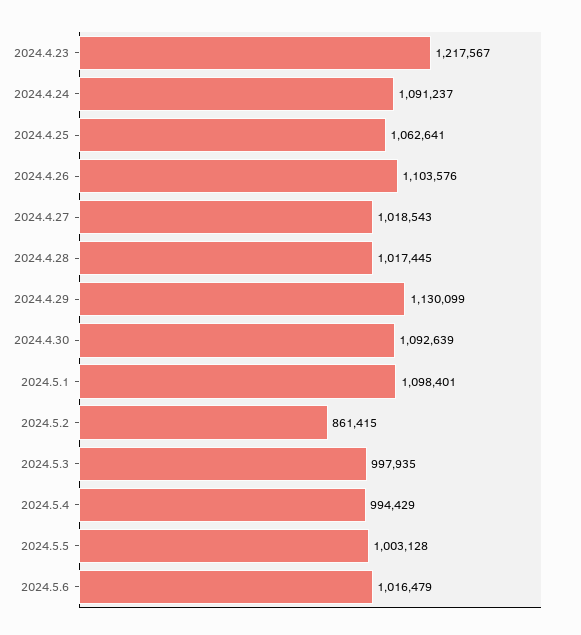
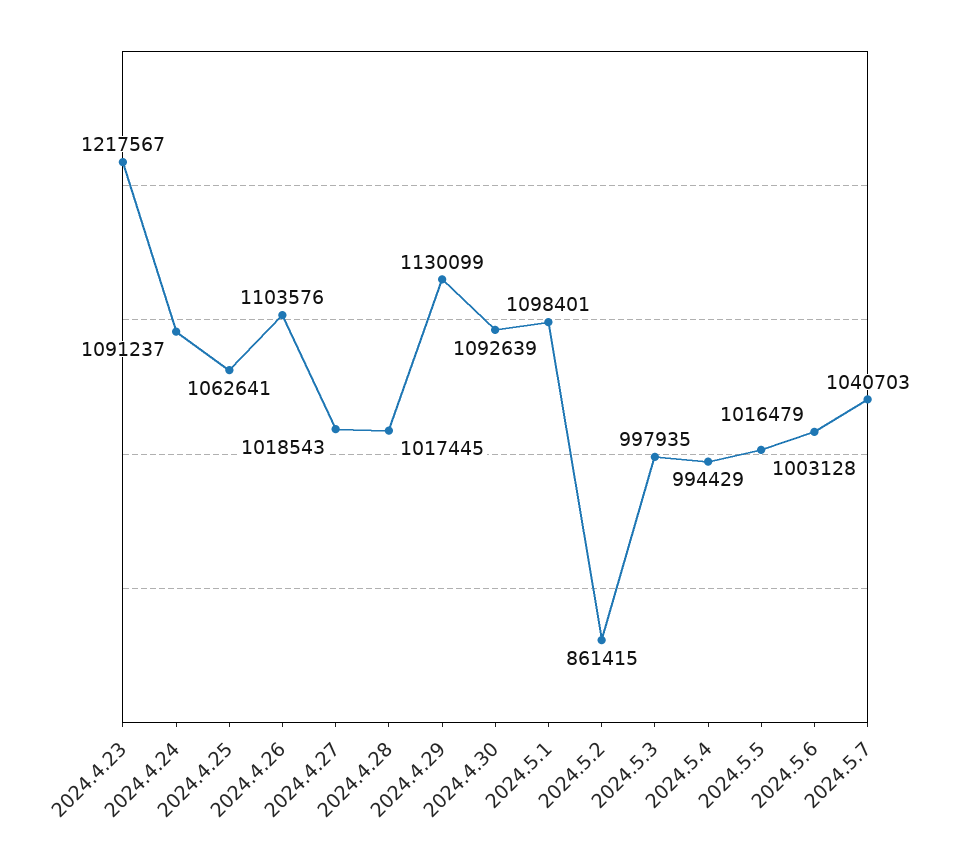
2024.5.7: none -> 1040703

